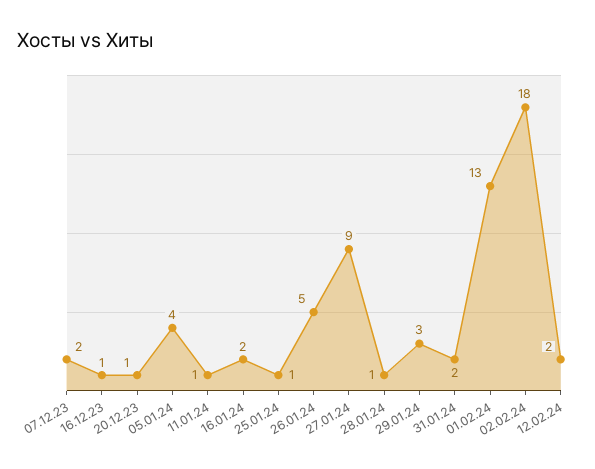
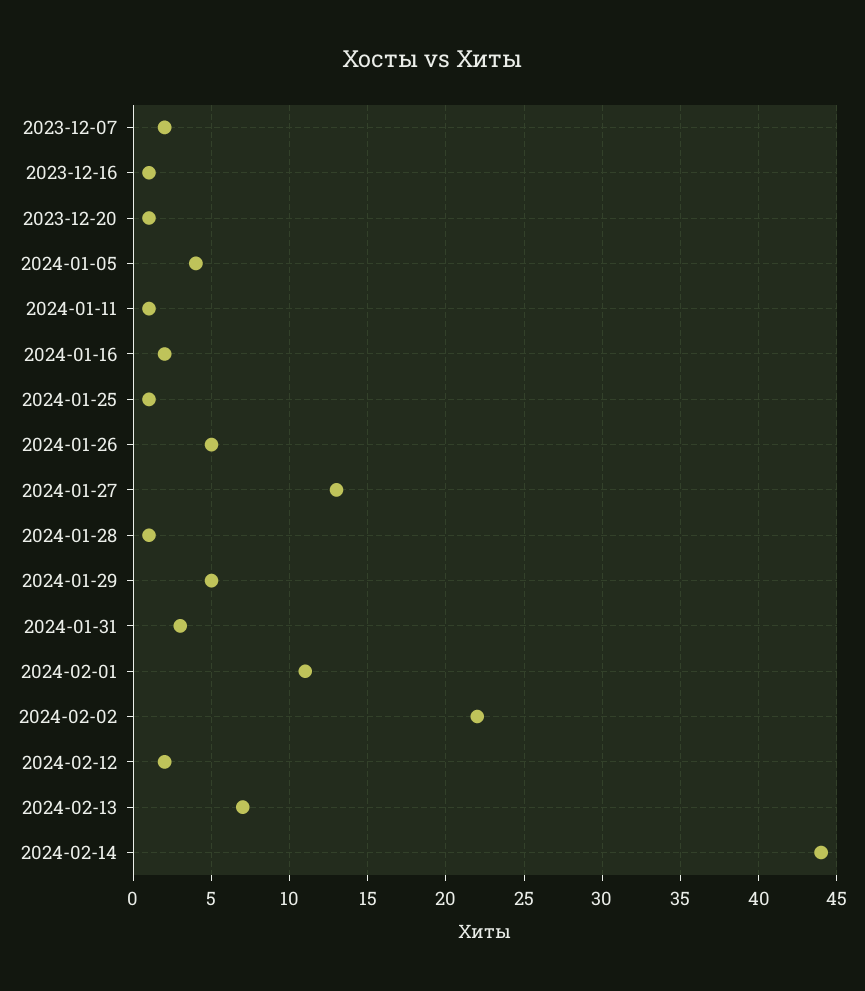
27.01.24: 9 -> 13
29.01.24: 3 -> 5
31.01.24: 2 -> 3
01.02.24: 13 -> 11
02.02.24: 18 -> 22
2024-02-13: none -> 7
2024-02-14: none -> 44

